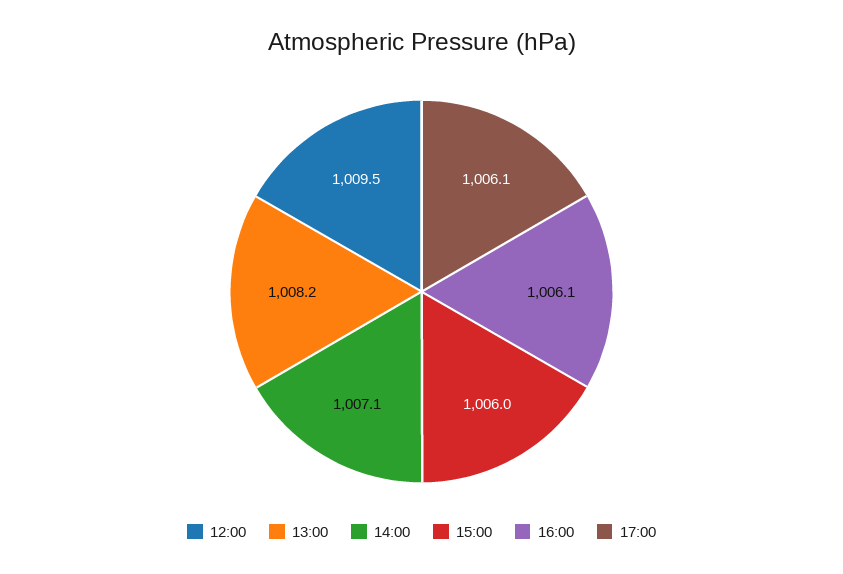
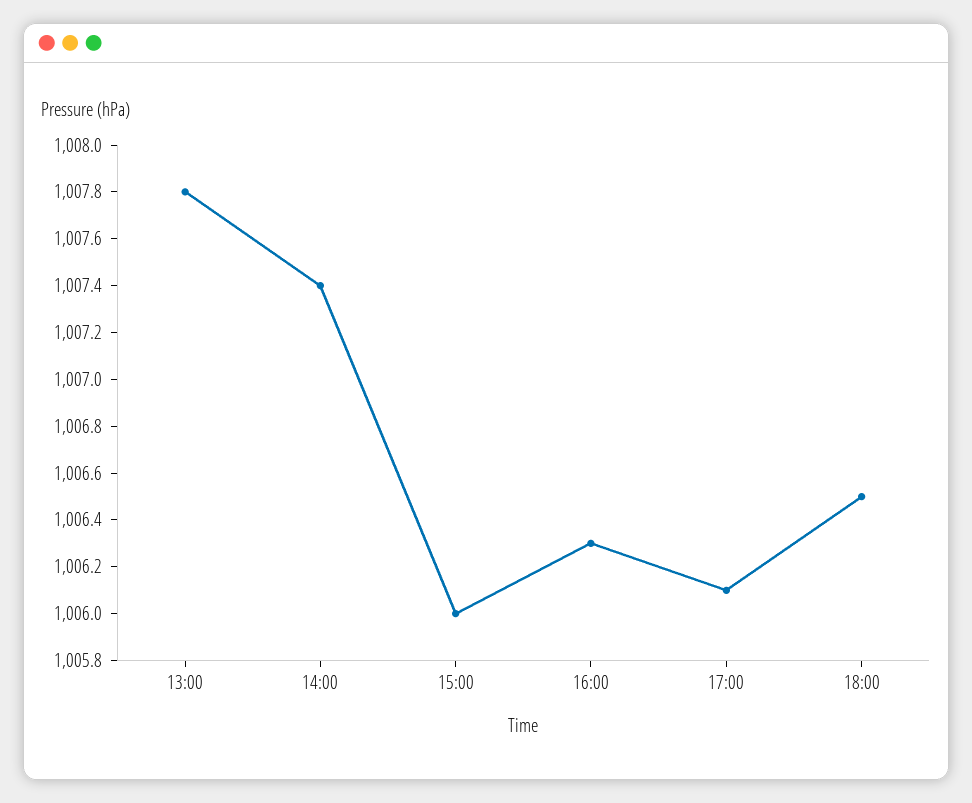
12:00: 1009.5 -> none
13:00: 1008.2 -> 1007.8
14:00: 1007.1 -> 1007.4
16:00: 1006.1 -> 1006.3
18:00: none -> 1006.5

